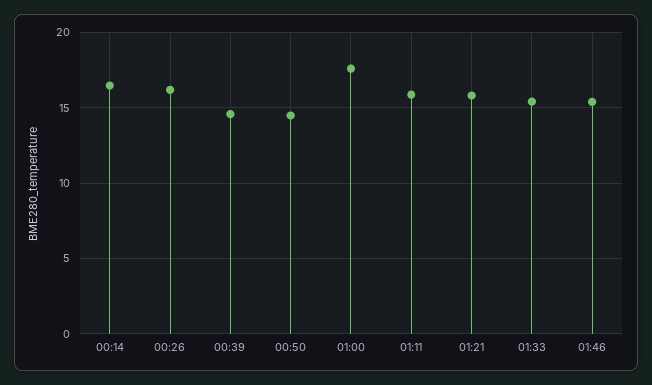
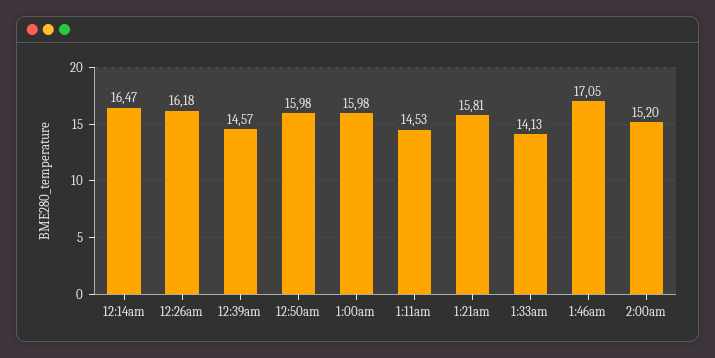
00:50: 14.5 -> 15.98
01:00: 17.5 -> 15.98
01:11: 16 -> 14.53
01:33: 15.5 -> 14.13
01:46: 15.5 -> 17.05
2:00am: none -> 15.2

